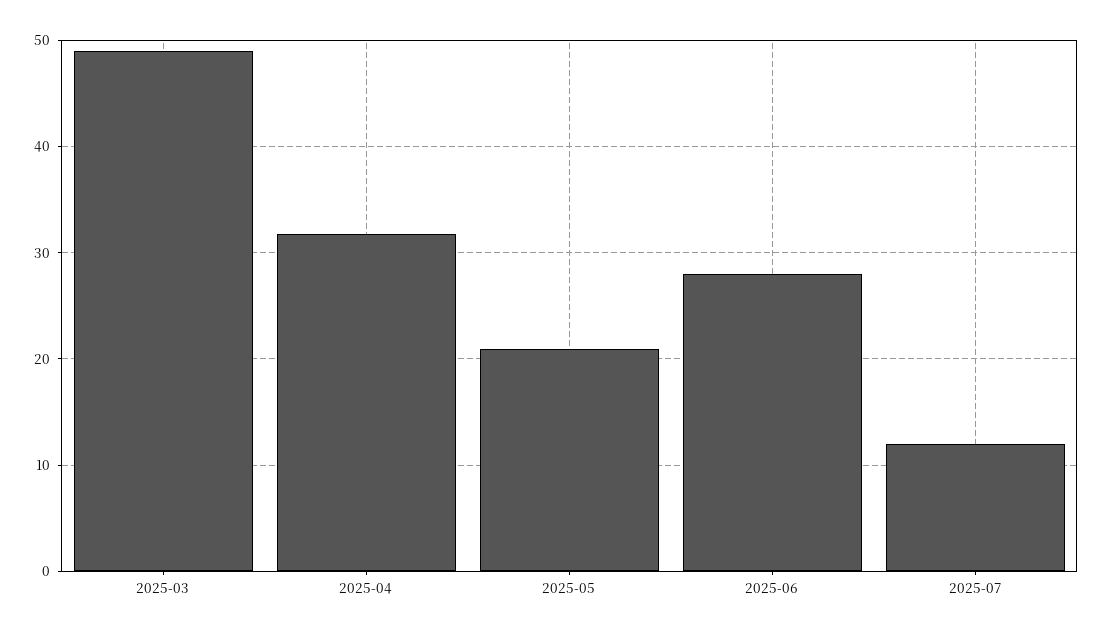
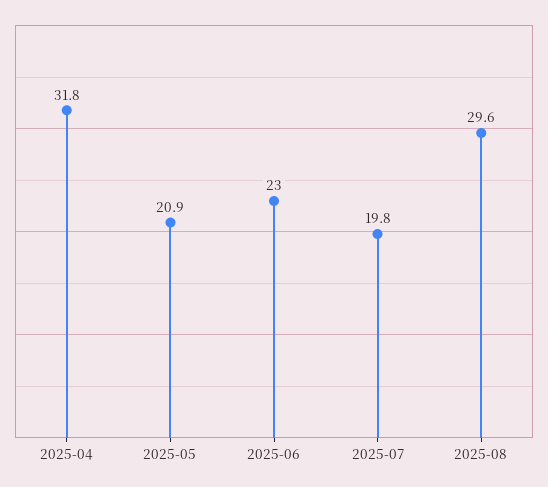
2025-03: 49 -> none
2025-06: 28 -> 23
2025-07: 12 -> 19.8
2025-08: none -> 29.6

